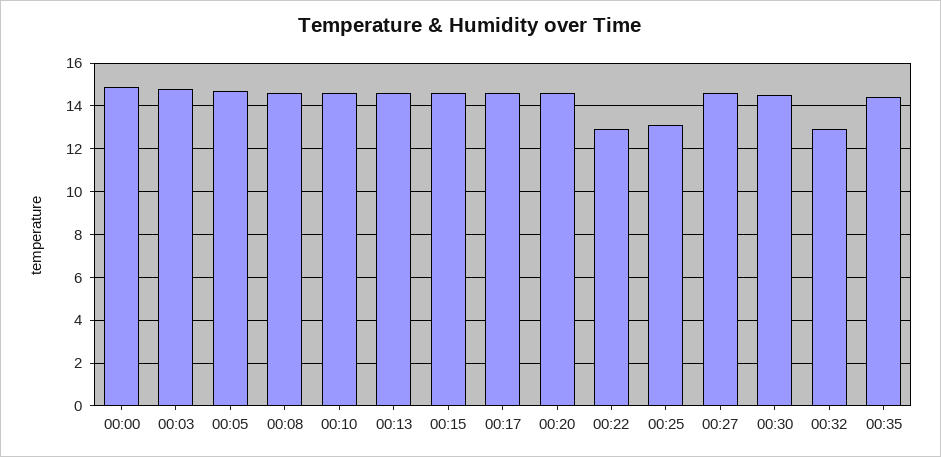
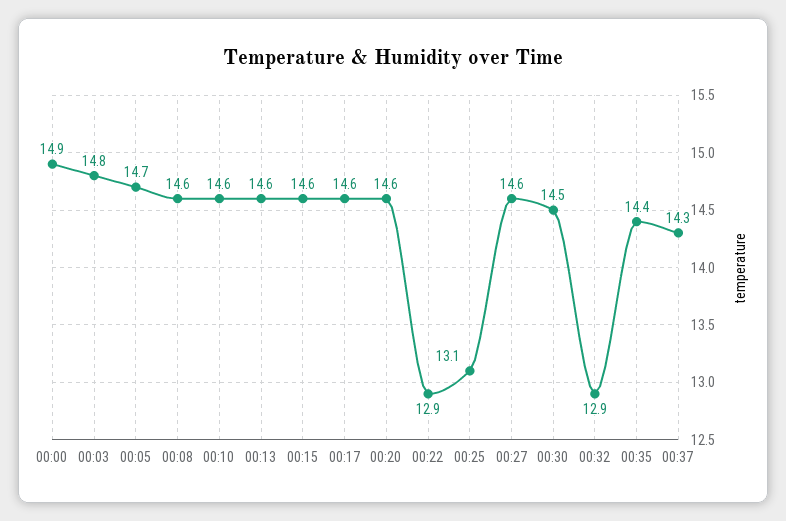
00:37: none -> 14.3

